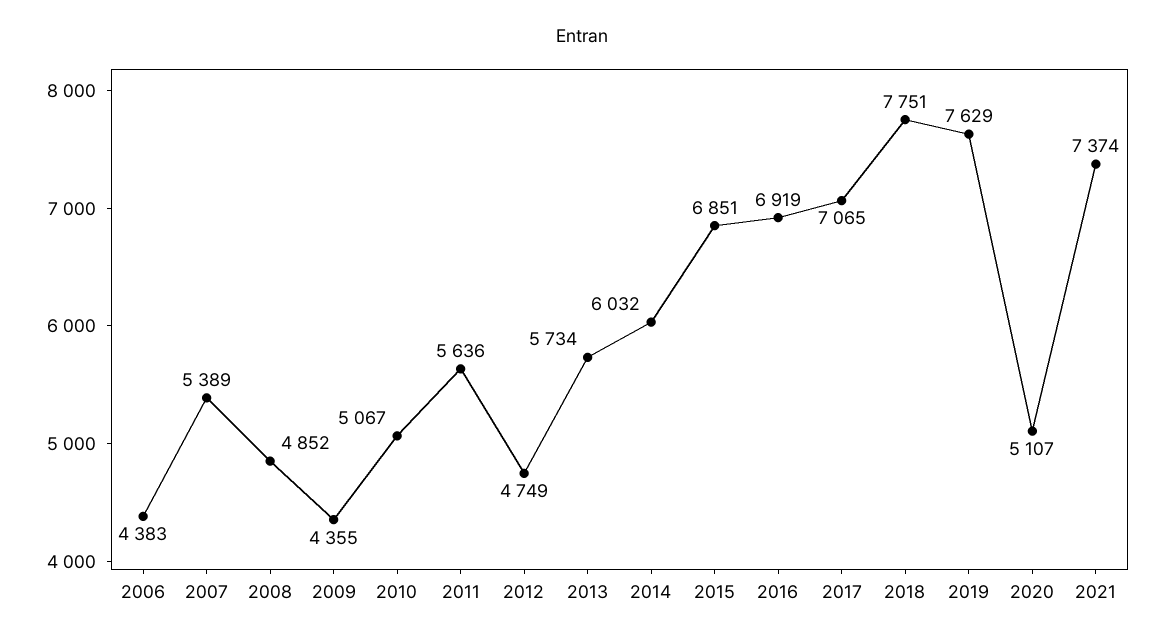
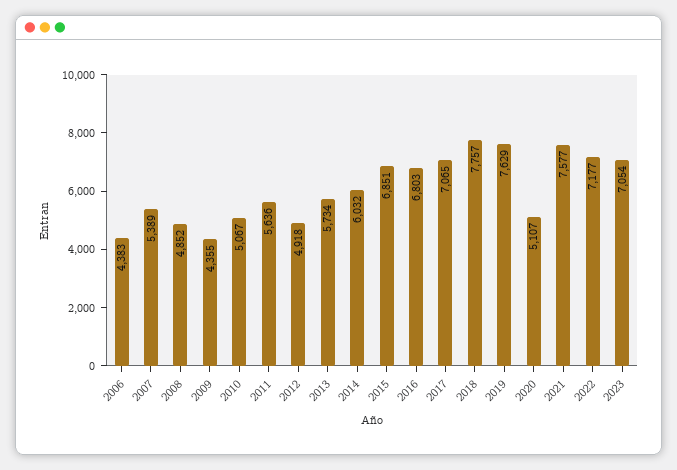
2012: 4749 -> 4918
2016: 6919 -> 6803
2018: 7751 -> 7757
2021: 7374 -> 7577
2022: none -> 7177
2023: none -> 7054

